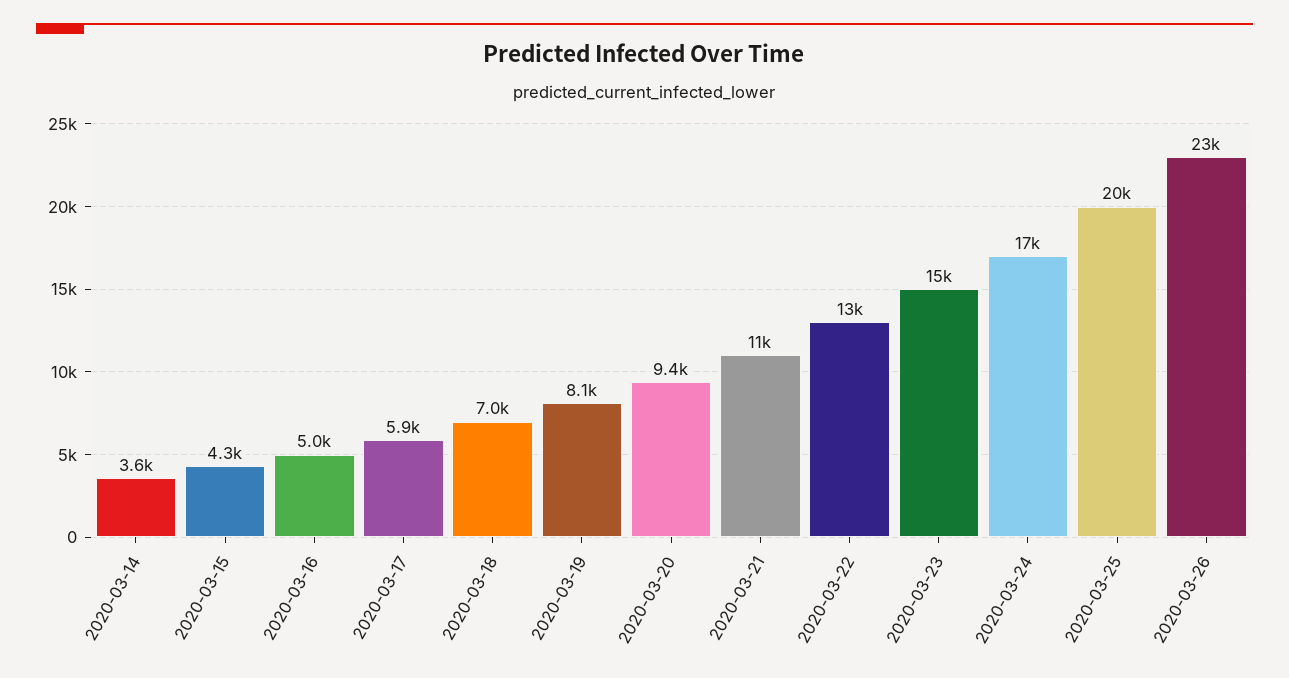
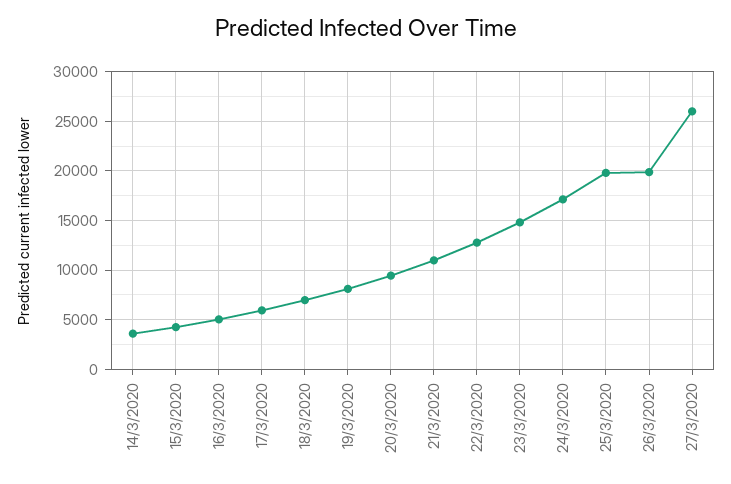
2020-03-26: 23000 -> 20000
27/3/2020: none -> 26000

